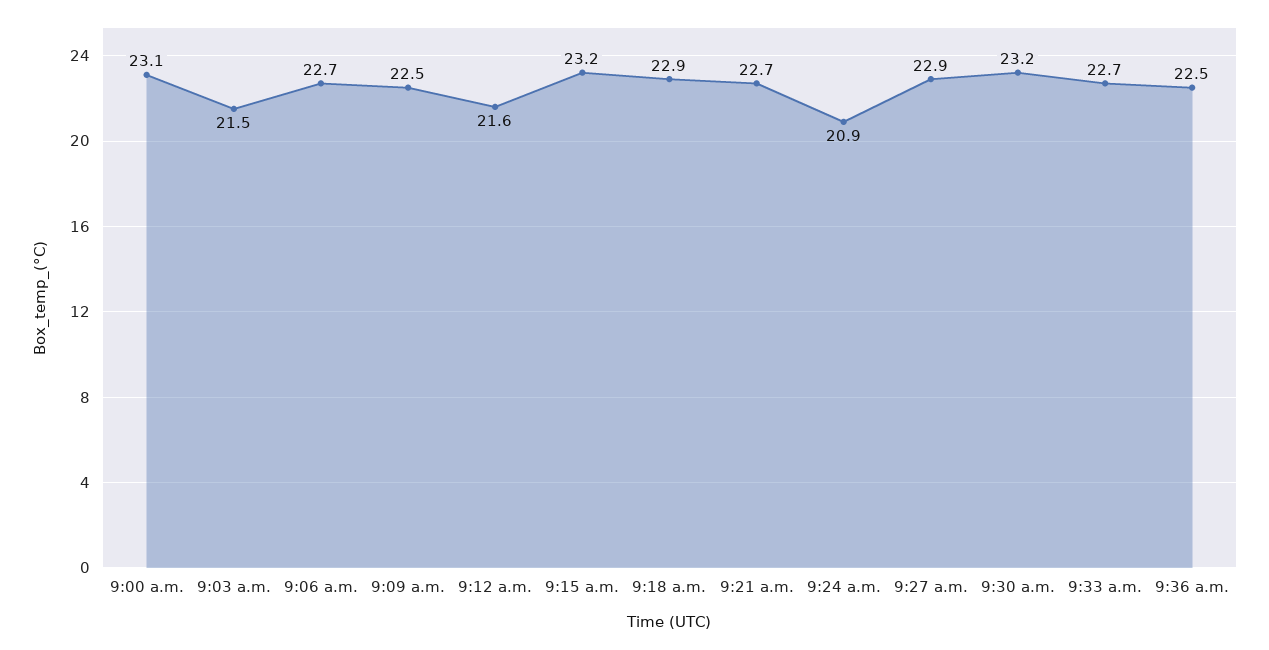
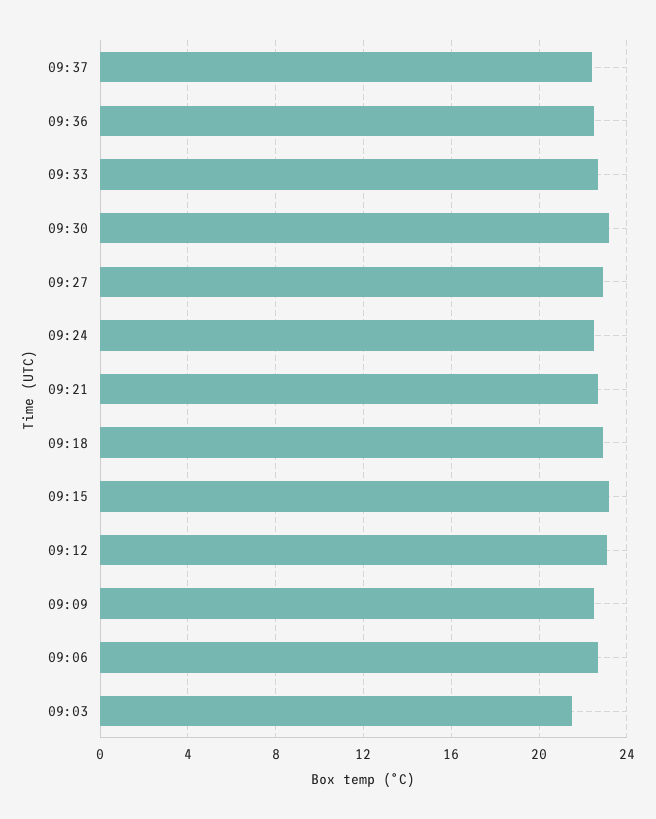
9:00 a.m.: 23.1 -> none
9:12 a.m.: 21.6 -> 23
9:24 a.m.: 20.9 -> 22.5
09:37: none -> 22.5

